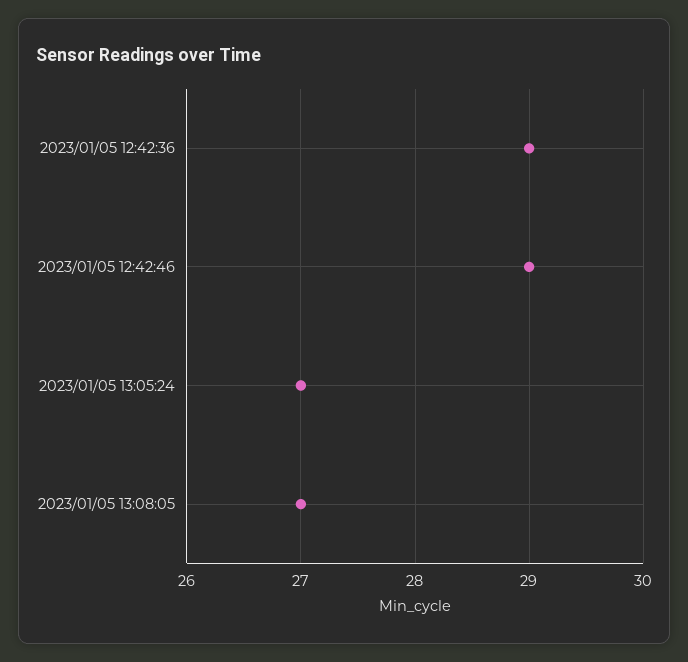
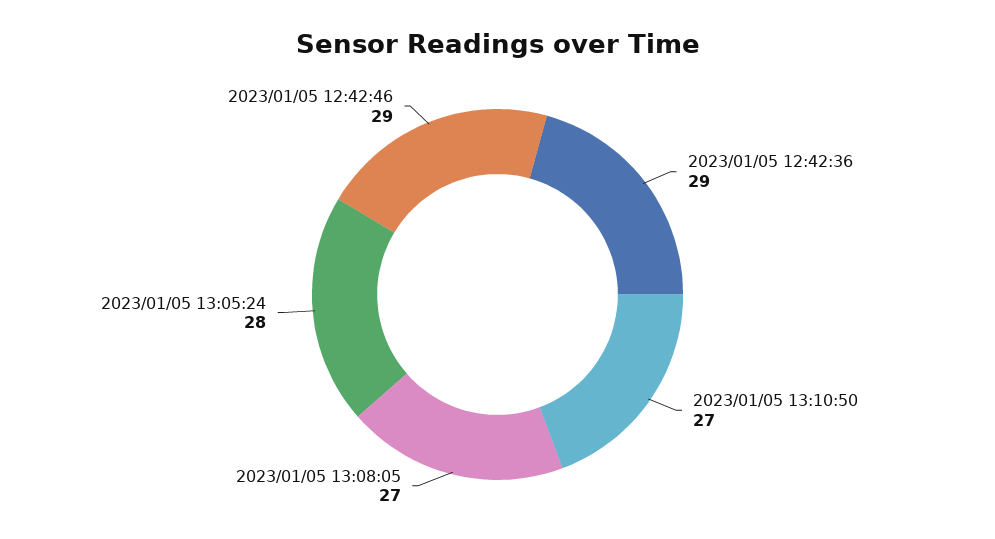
2023/01/05 13:05:24: 27 -> 28
2023/01/05 13:10:50: none -> 27

